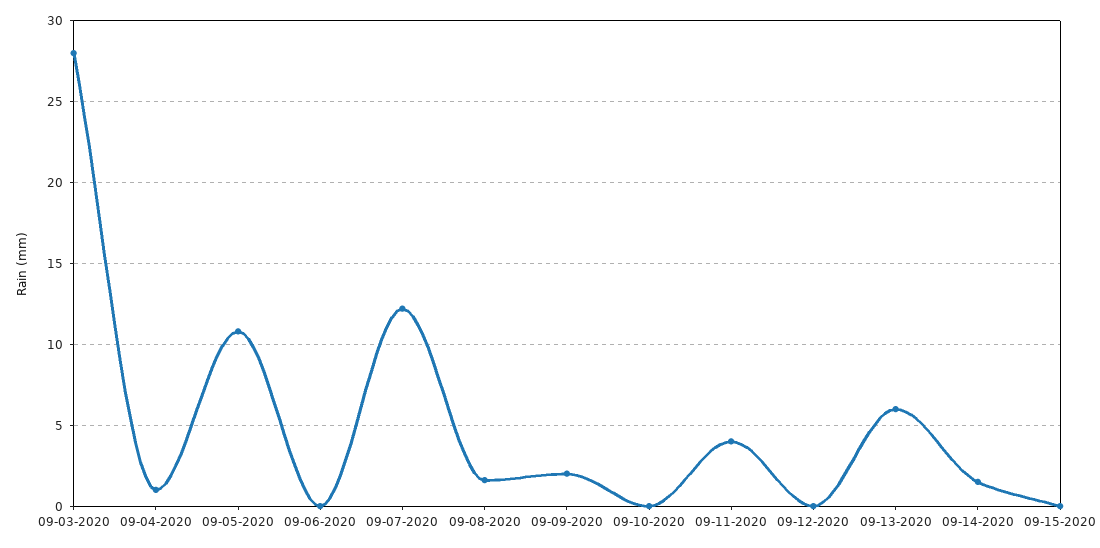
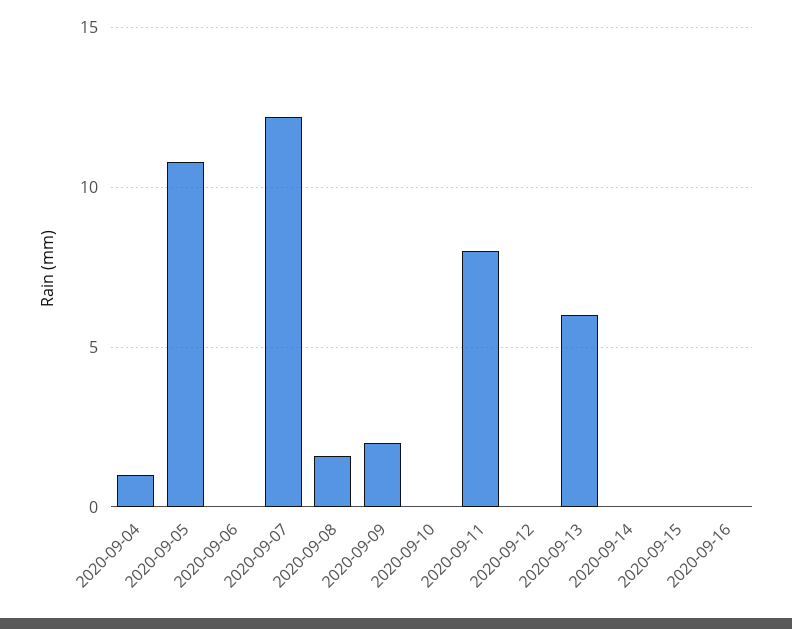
09-03-2020: 28 -> none
09-11-2020: 4 -> 8
09-14-2020: 1.5 -> 0
2020-09-16: none -> 0

